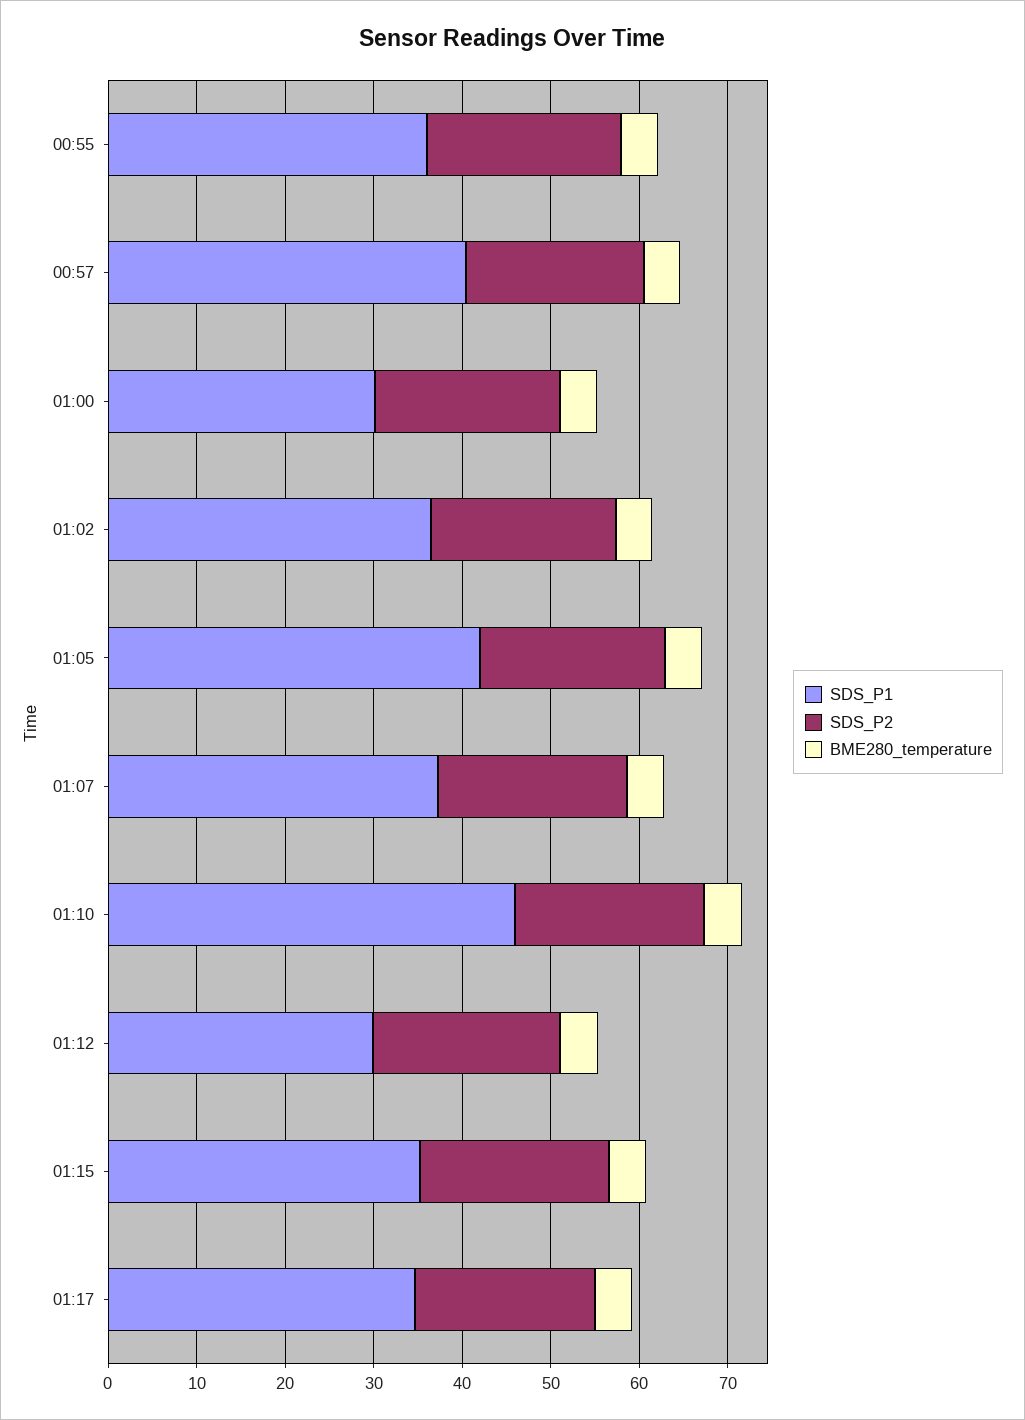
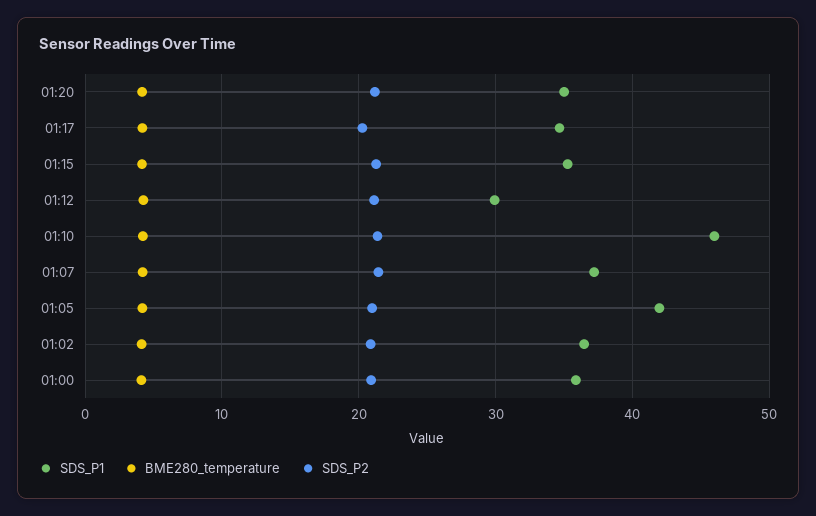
SDS_P1, 00:55: 36 -> none
SDS_P2, 00:55: 22 -> none
BME280_temperature, 00:55: 4 -> none
SDS_P1, 00:57: 40 -> none
SDS_P2, 00:57: 20 -> none
BME280_temperature, 00:57: 4 -> none
SDS_P1, 01:00: 30 -> 36
SDS_P1, 01:20: none -> 35
BME280_temperature, 01:20: none -> 4
SDS_P2, 01:20: none -> 21

